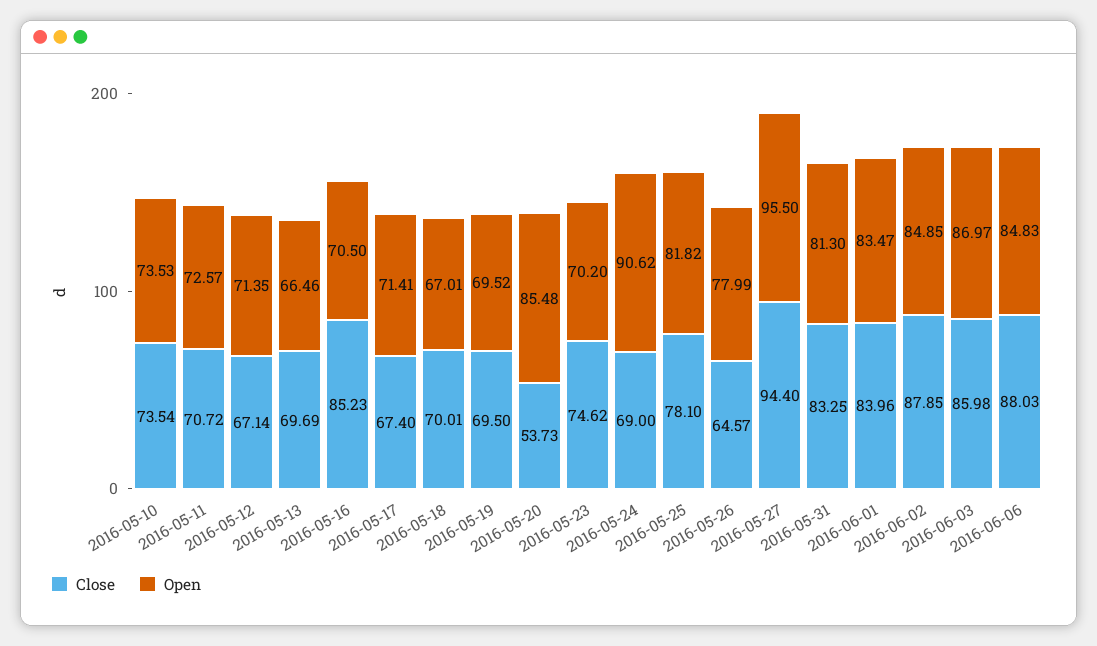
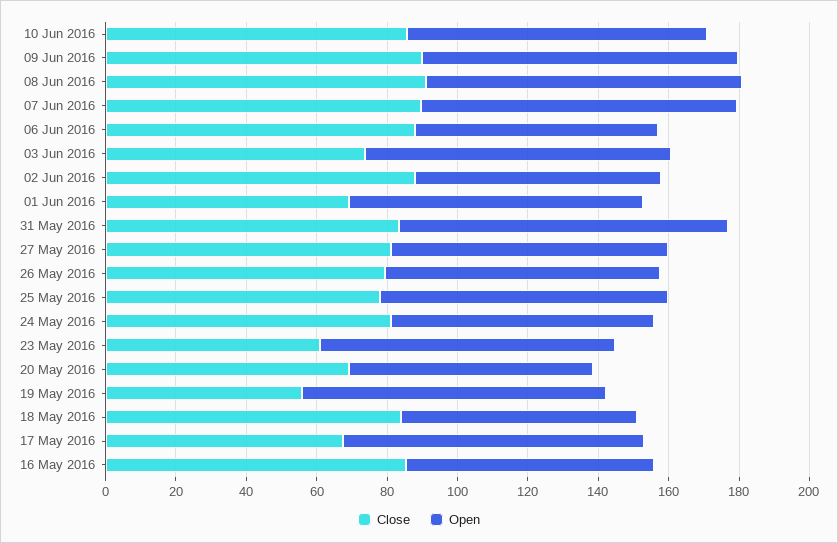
Close, 2016-05-10: 73.54 -> none
Open, 2016-05-10: 73.53 -> none
Close, 2016-05-11: 70.72 -> none
Open, 2016-05-11: 72.57 -> none
Close, 2016-05-12: 67.14 -> none
Open, 2016-05-12: 71.35 -> none
Close, 2016-05-13: 69.69 -> none
Open, 2016-05-13: 66.46 -> none
Open, 2016-05-17: 71.41 -> 85
Close, 2016-05-18: 70.01 -> 85
Close, 2016-05-19: 69.5 -> 55
Open, 2016-05-19: 69.52 -> 85
Close, 2016-05-20: 53.73 -> 70
Open, 2016-05-20: 85.48 -> 70
Close, 2016-05-23: 74.62 -> 60
Open, 2016-05-23: 70.2 -> 85
Close, 2016-05-24: 69 -> 80
Open, 2016-05-24: 90.62 -> 75
Close, 2016-05-26: 64.57 -> 80
Close, 2016-05-27: 94.4 -> 80
Open, 2016-05-27: 95.5 -> 80
Open, 2016-05-31: 81.3 -> 95
Close, 2016-06-01: 83.96 -> 70
Open, 2016-06-02: 84.85 -> 70
Close, 2016-06-03: 85.98 -> 75
Open, 2016-06-06: 84.83 -> 70
Close, 10 Jun 2016: none -> 85
Open, 10 Jun 2016: none -> 85
Close, 09 Jun 2016: none -> 90
Open, 09 Jun 2016: none -> 90
Close, 08 Jun 2016: none -> 90
Open, 08 Jun 2016: none -> 90
Close, 07 Jun 2016: none -> 90
Open, 07 Jun 2016: none -> 90

